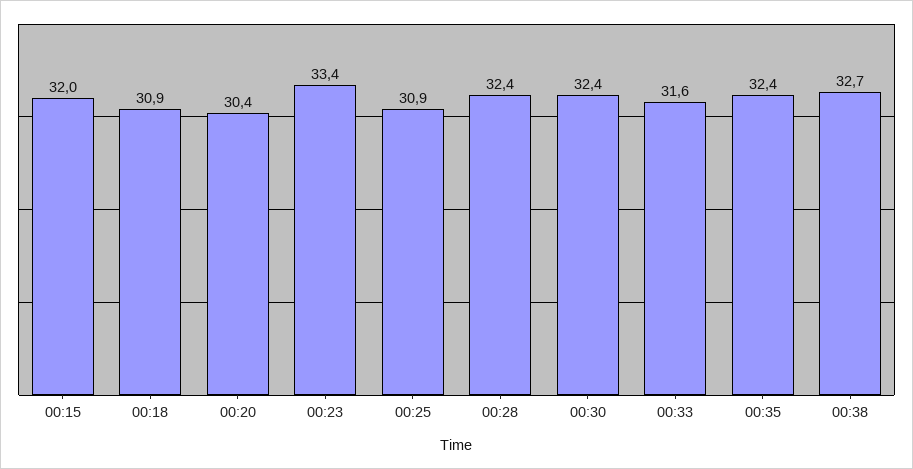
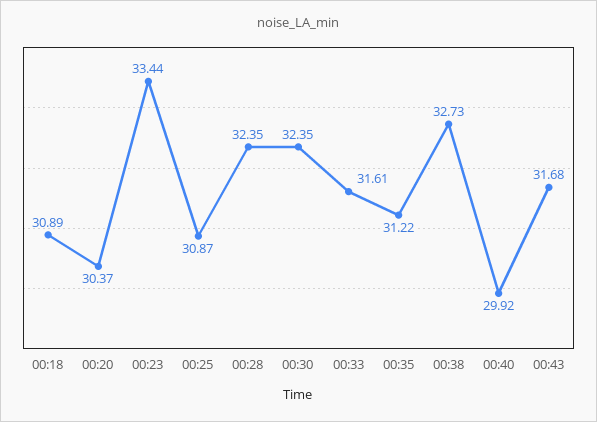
00:15: 32 -> none
00:35: 32.4 -> 31.22
00:40: none -> 29.92
00:43: none -> 31.68

